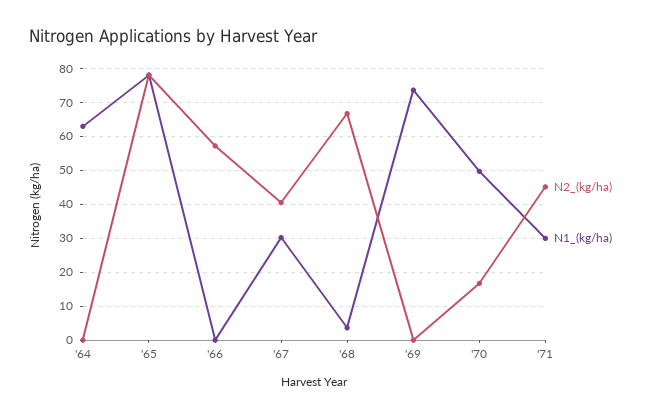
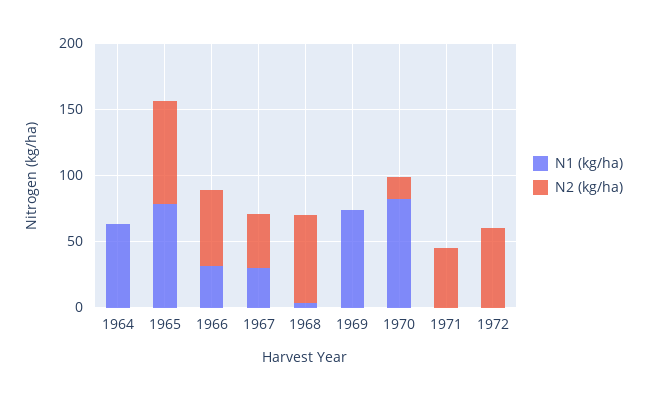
N1_(kg/ha), '66: 0 -> 30
N1_(kg/ha), '70: 50 -> 80
N1_(kg/ha), '71: 30 -> 0
N1_(kg/ha), 1972: none -> 0
N2_(kg/ha), 1972: none -> 60

